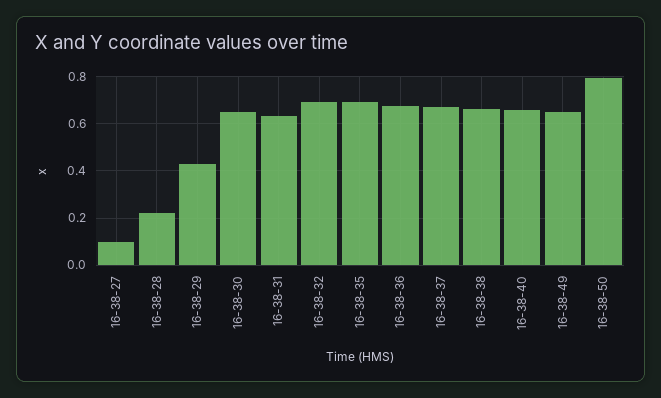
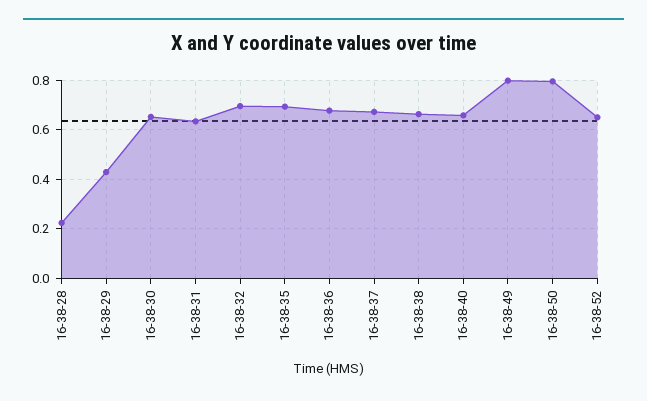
16-38-27: 0.1 -> none
16-38-49: 0.65 -> 0.8
16-38-52: none -> 0.65

